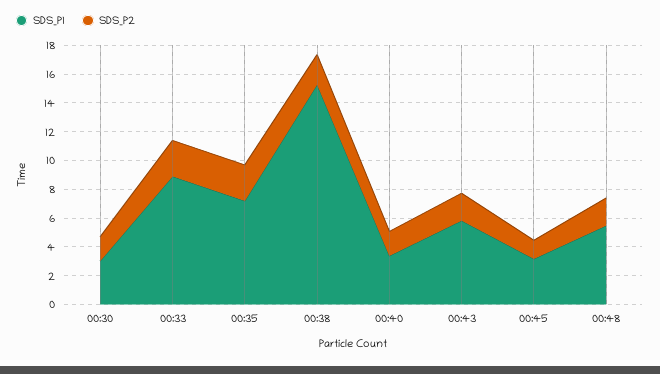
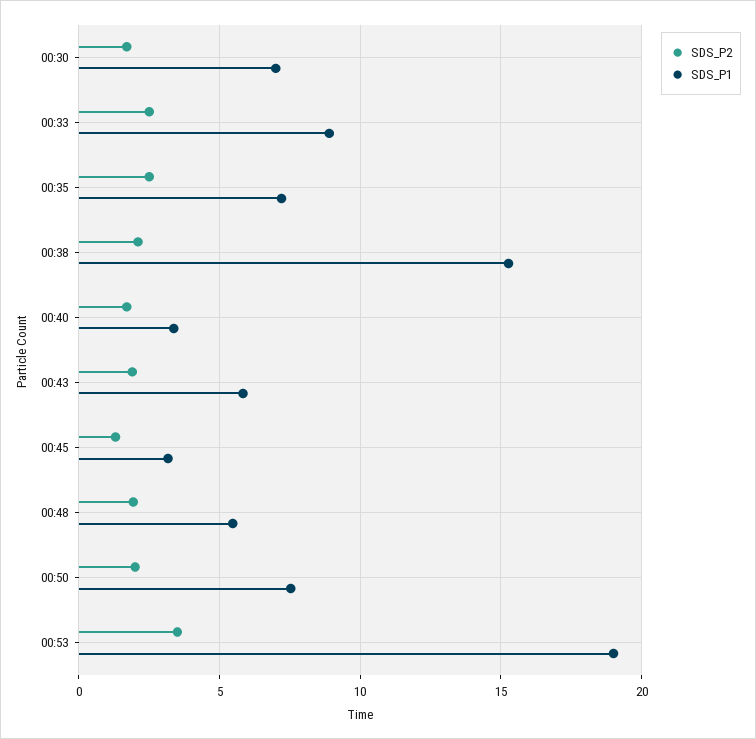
SDS_P1, 00:30: 3 -> 7
SDS_P2, 00:50: none -> 2
SDS_P1, 00:50: none -> 7.5
SDS_P2, 00:53: none -> 3.5
SDS_P1, 00:53: none -> 19

